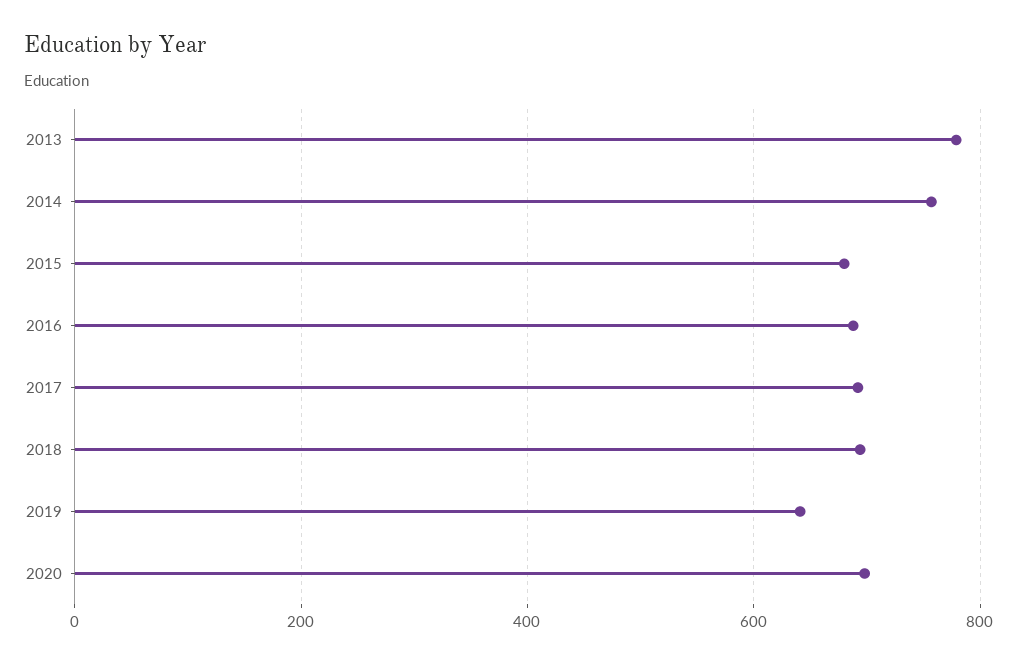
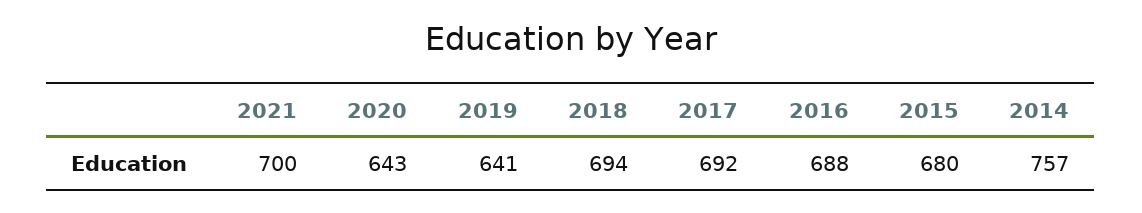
2013: 780 -> none
2020: 700 -> 643
2021: none -> 700

